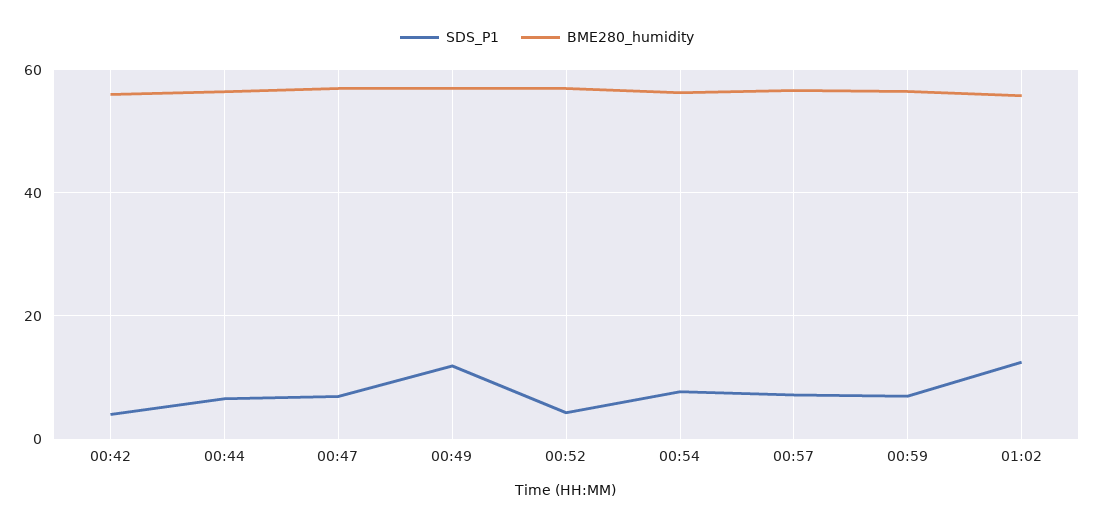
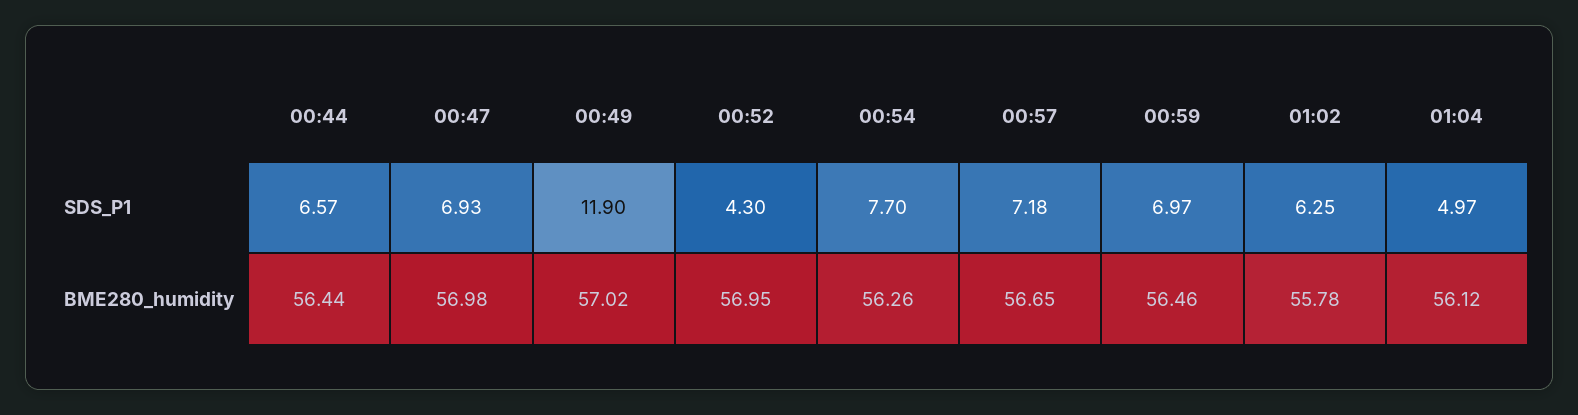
SDS_P1, 00:42: 4 -> none
BME280_humidity, 00:42: 56 -> none
SDS_P1, 01:02: 12 -> 6.25
SDS_P1, 01:04: none -> 4.97
BME280_humidity, 01:04: none -> 56.12

